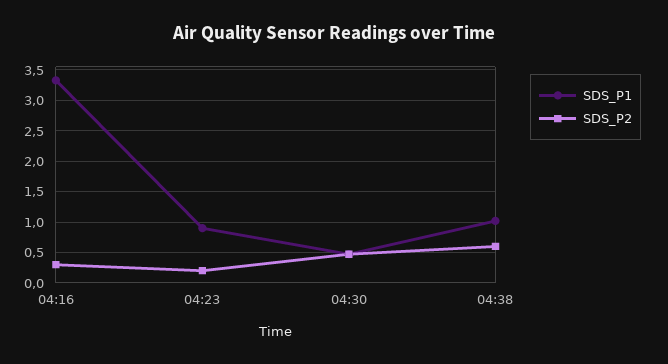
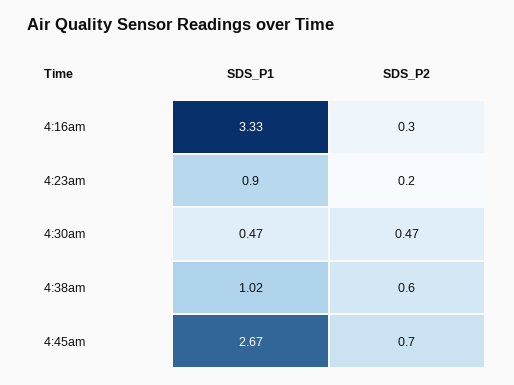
SDS_P1, 4:45am: none -> 2.67
SDS_P2, 4:45am: none -> 0.7

